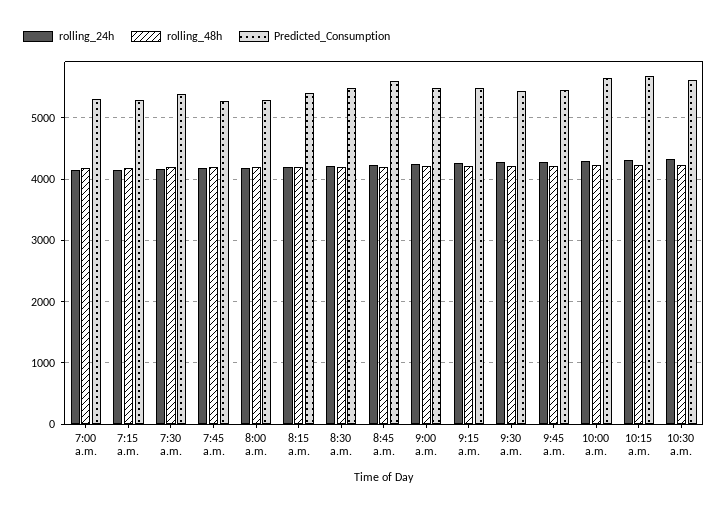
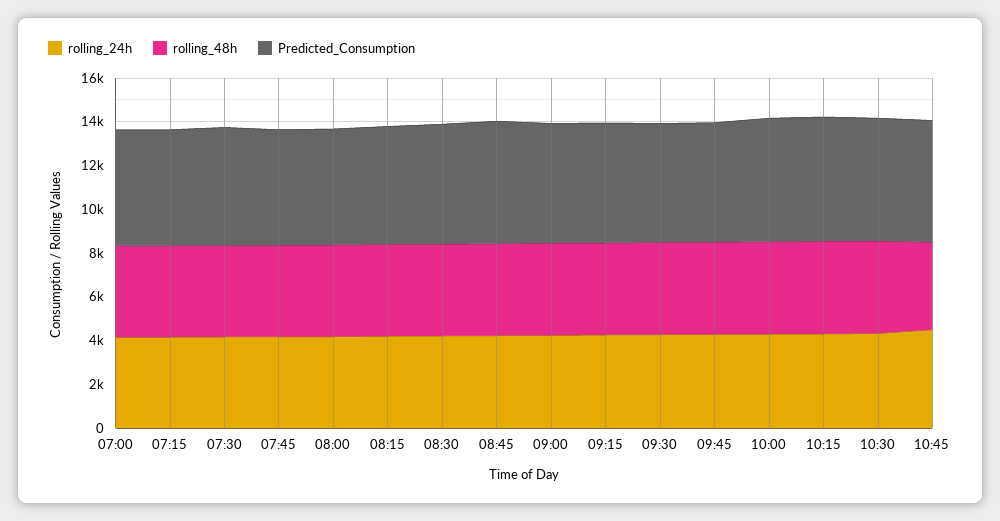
rolling_24h, 10:45: none -> 4500
rolling_48h, 10:45: none -> 4000
Predicted_Consumption, 10:45: none -> 5500

